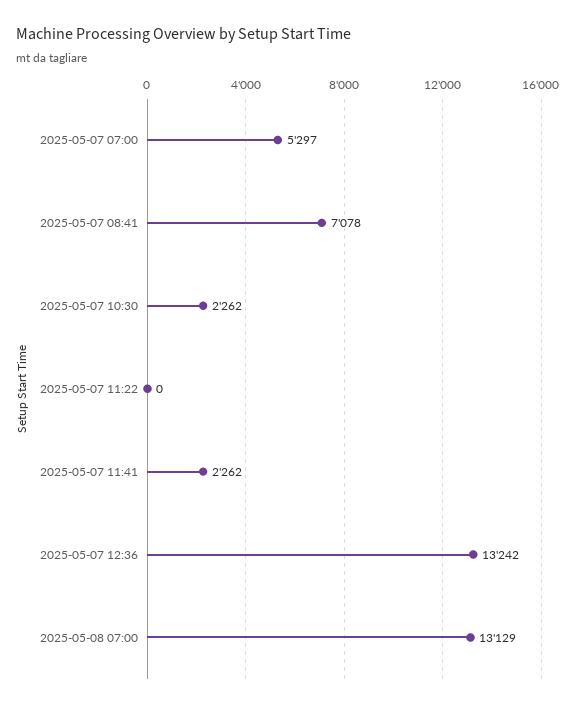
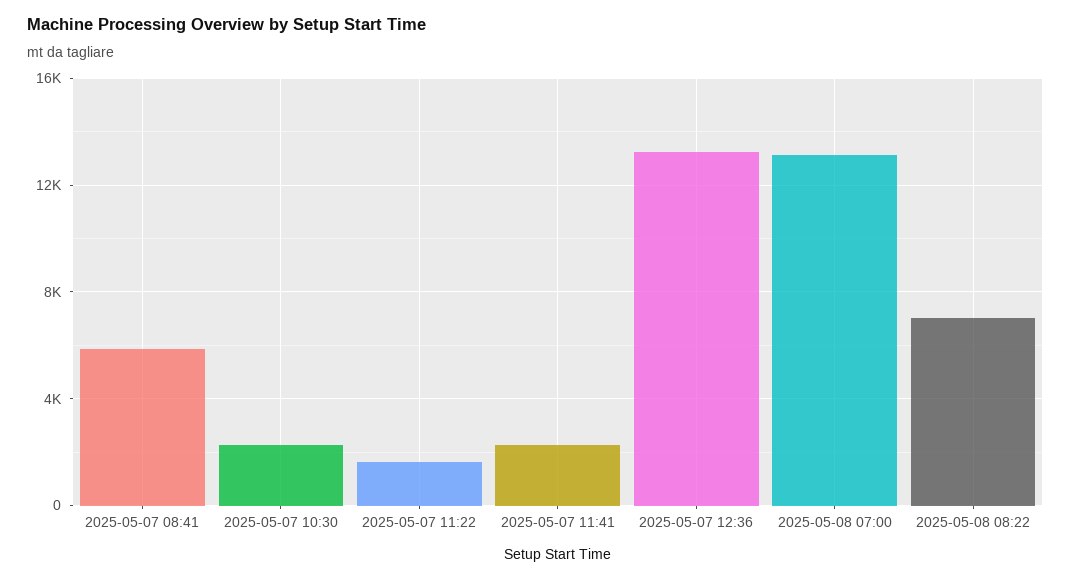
2025-05-07 07:00: 5297 -> none
2025-05-07 08:41: 7078 -> 6000
2025-05-07 11:22: 0 -> 1500
2025-05-08 08:22: none -> 7000

